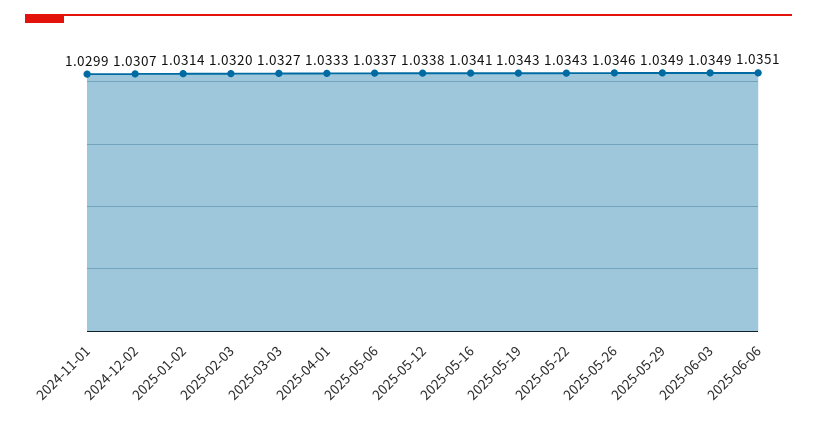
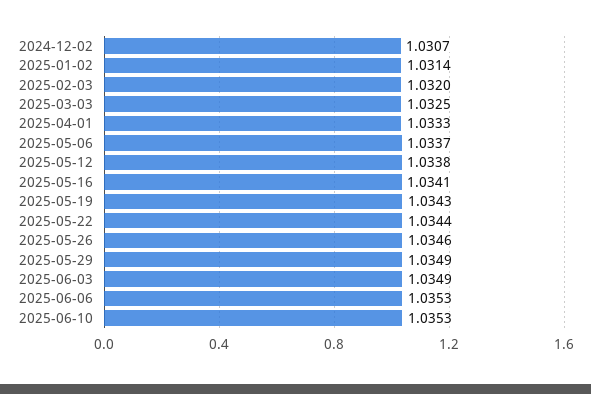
2024-11-01: 1.0299 -> none
2025-03-03: 1.0327 -> 1.0325
2025-05-22: 1.0343 -> 1.0344
2025-06-06: 1.0351 -> 1.0353
2025-06-10: none -> 1.0353

